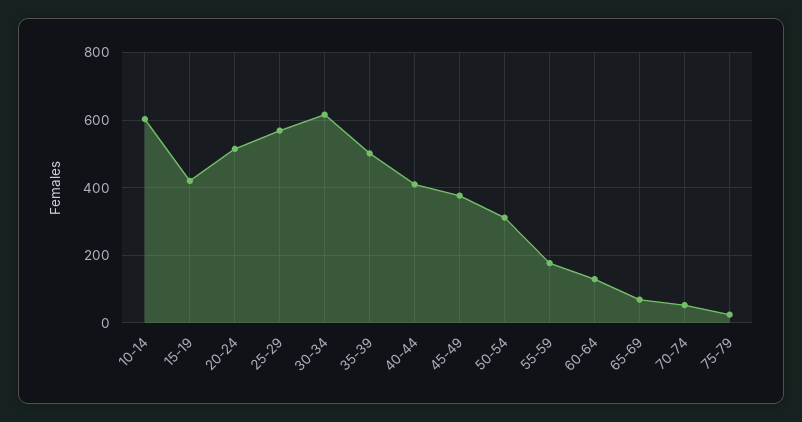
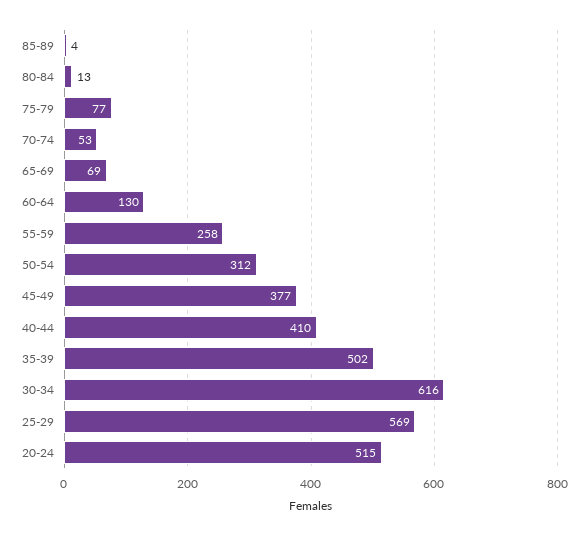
10-14: 600 -> none
15-19: 420 -> none
55-59: 180 -> 258
75-79: 20 -> 77
85-89: none -> 4
80-84: none -> 13

